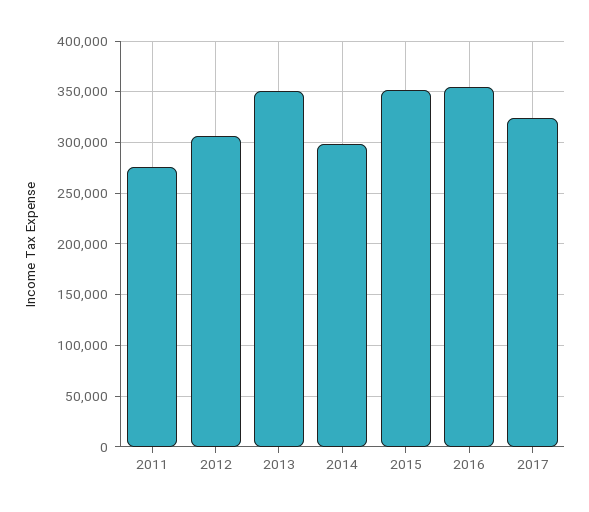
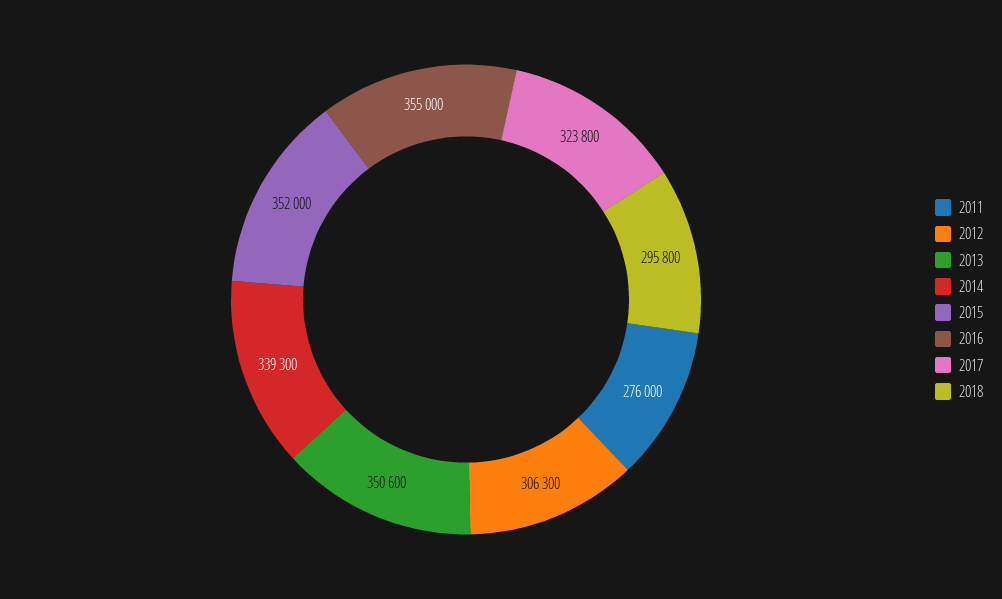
2014: 300000 -> 339300
2018: none -> 295800

